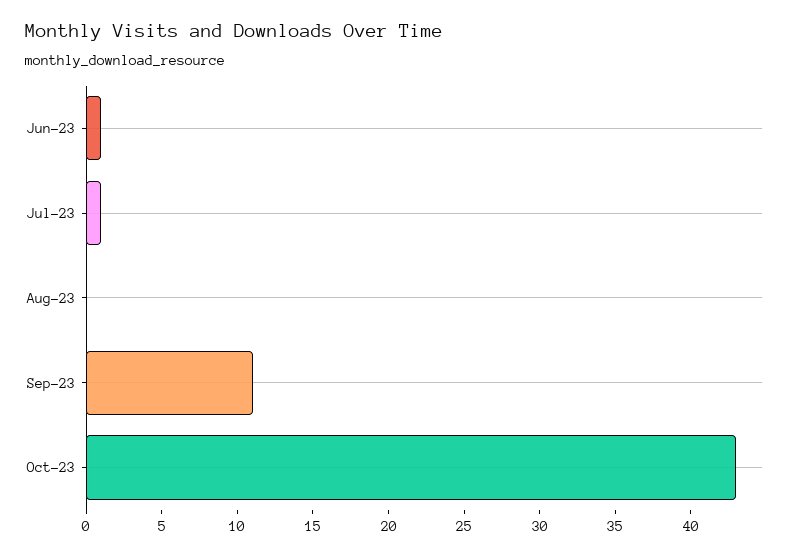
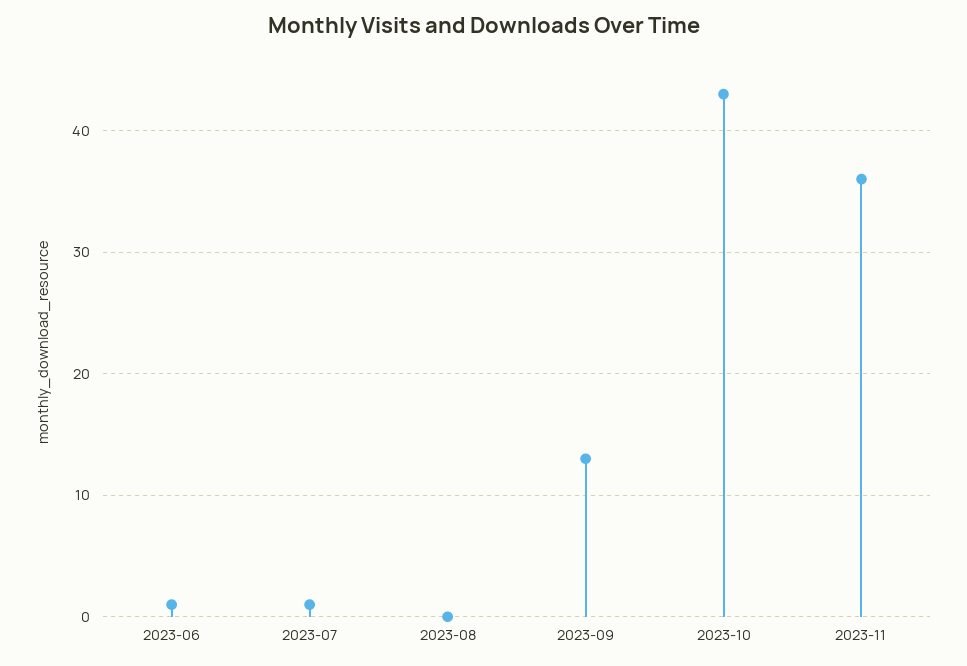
Sep-23: 11 -> 13
2023-11: none -> 36

